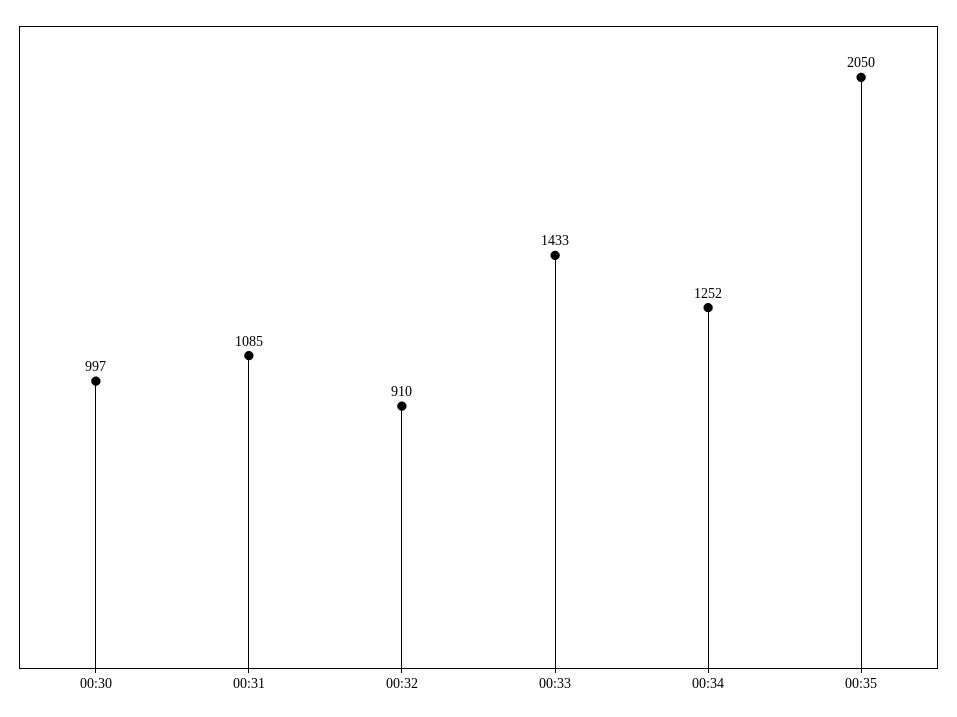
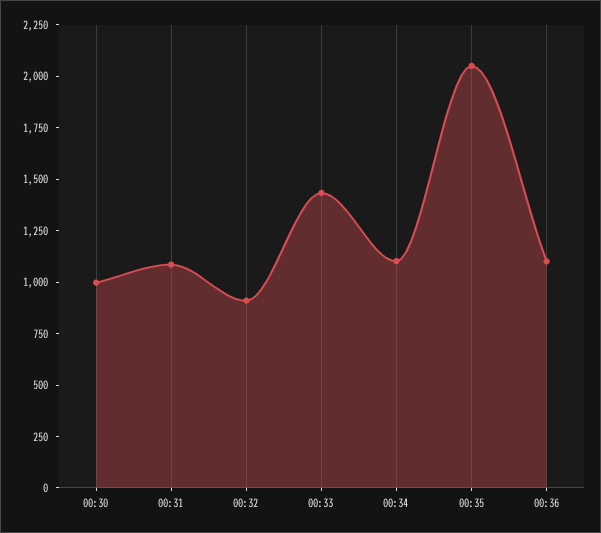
00:34: 1252 -> 1100
00:36: none -> 1100

